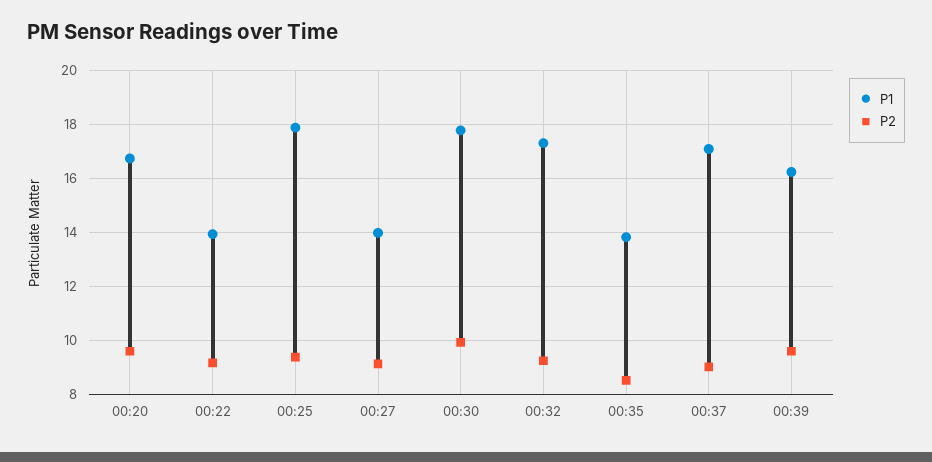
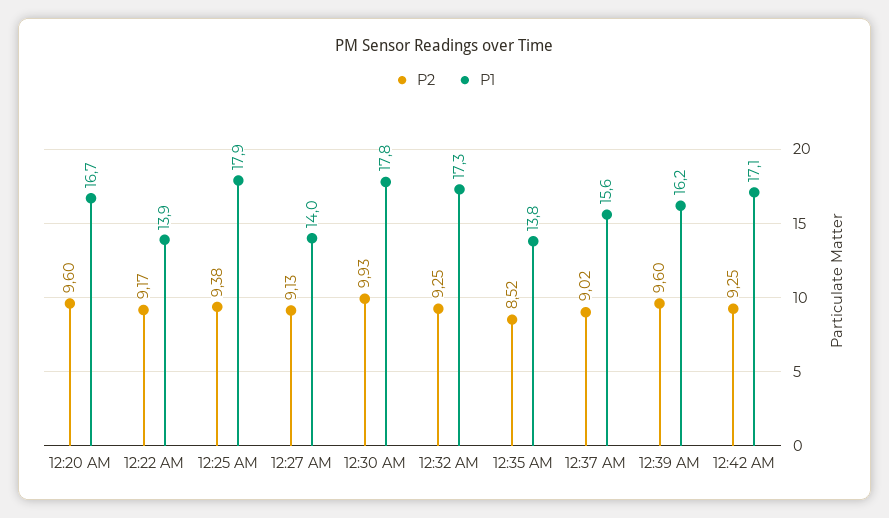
P1, 00:37: 17 -> 15.6
P2, 12:42 AM: none -> 9.25
P1, 12:42 AM: none -> 17.1

